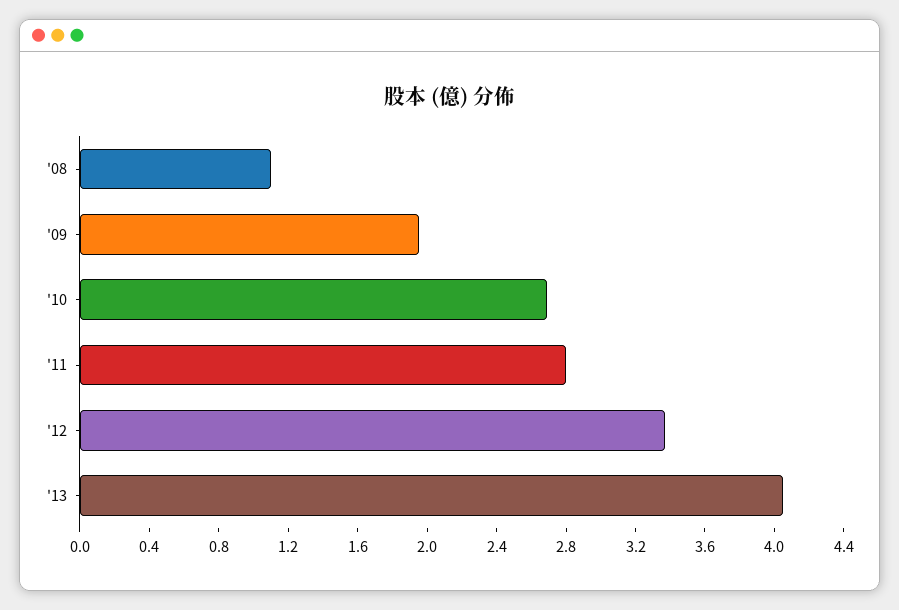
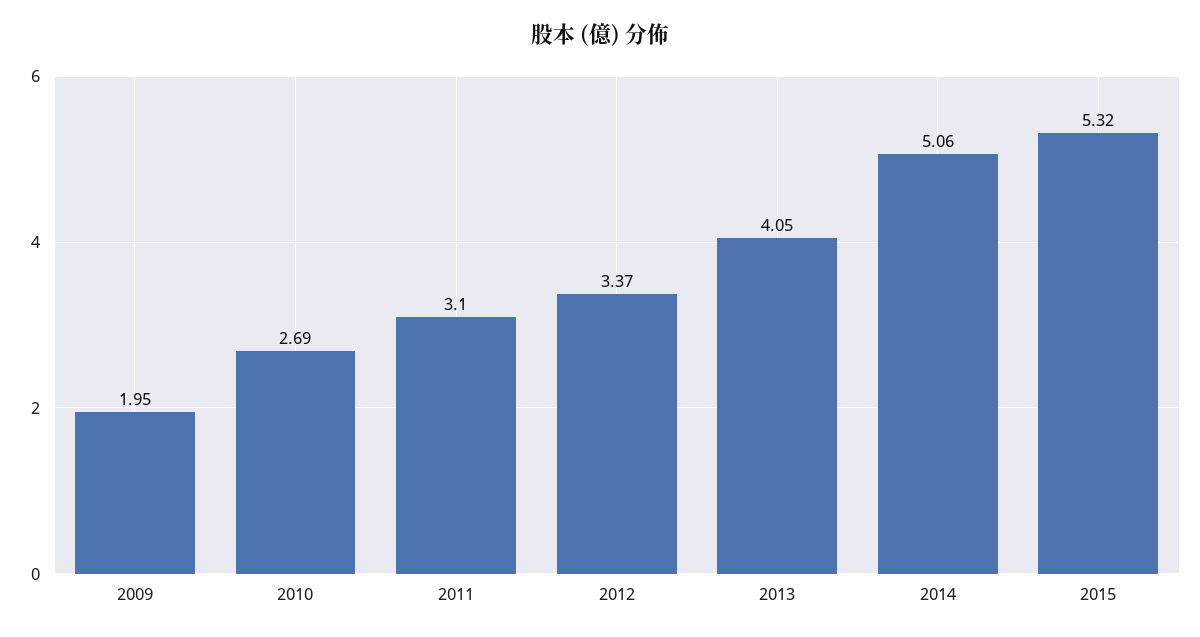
'08: 1.1 -> none
'11: 2.8 -> 3.1
2014: none -> 5.06
2015: none -> 5.32

